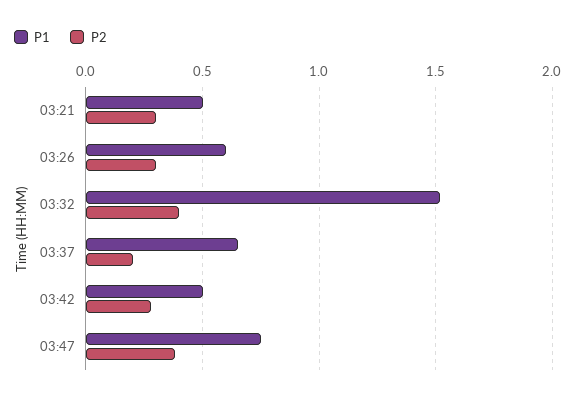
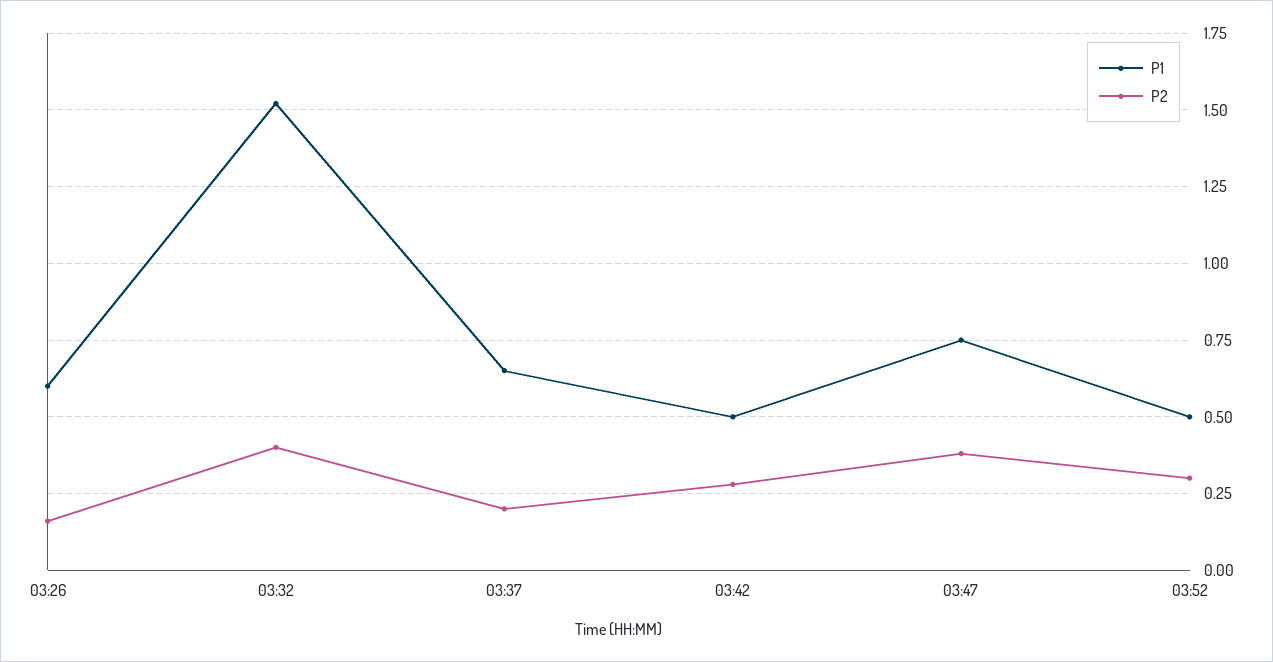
P1, 03:21: 0.5 -> none
P2, 03:21: 0.3 -> none
P2, 03:26: 0.3 -> 0.15
P1, 03:52: none -> 0.5
P2, 03:52: none -> 0.3

